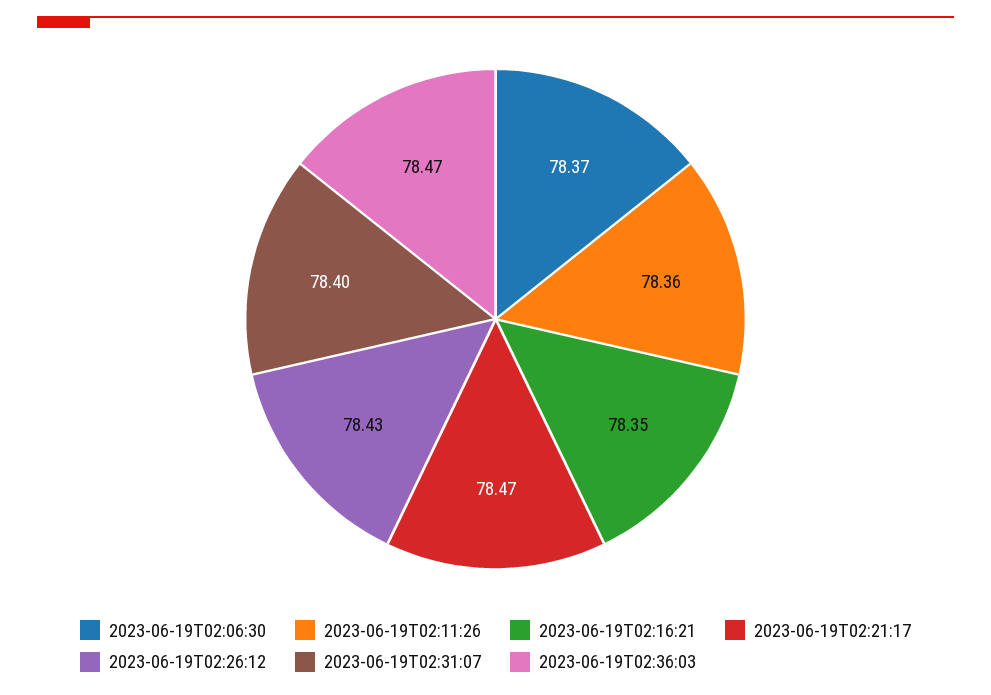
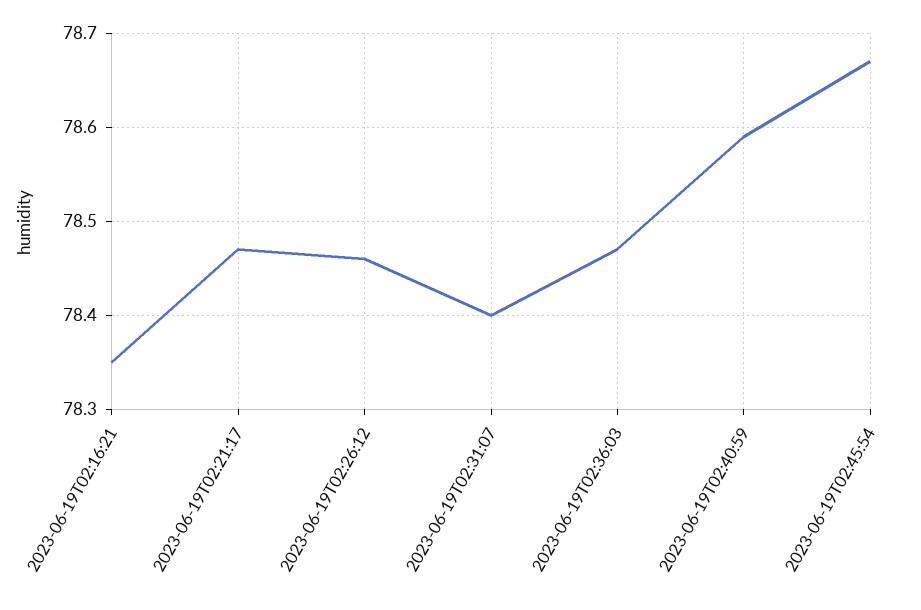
2023-06-19T02:06:30: 78.37 -> none
2023-06-19T02:11:26: 78.36 -> none
2023-06-19T02:26:12: 78.43 -> 78.46
2023-06-19T02:40:59: none -> 78.59
2023-06-19T02:45:54: none -> 78.67

